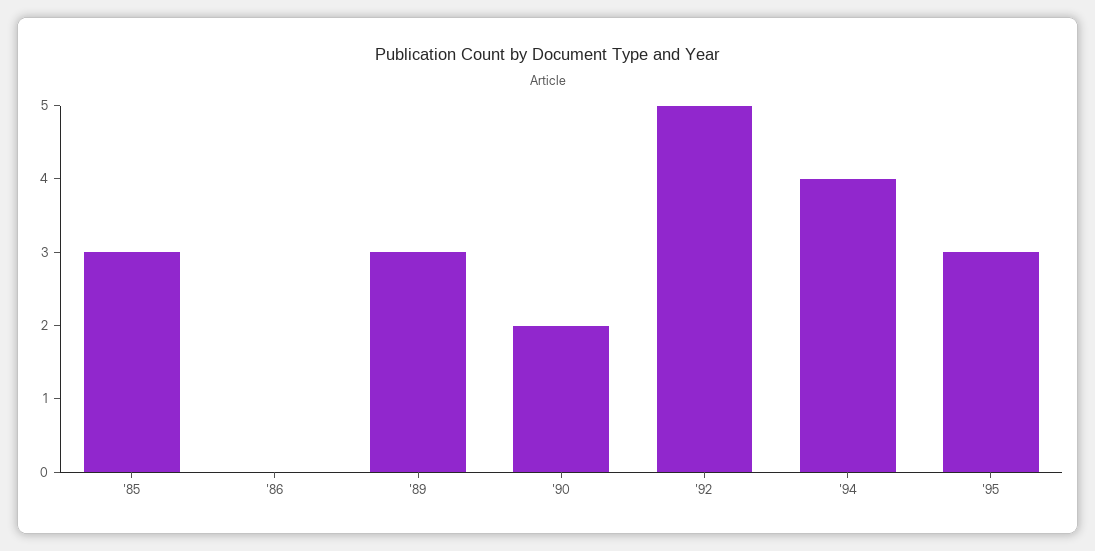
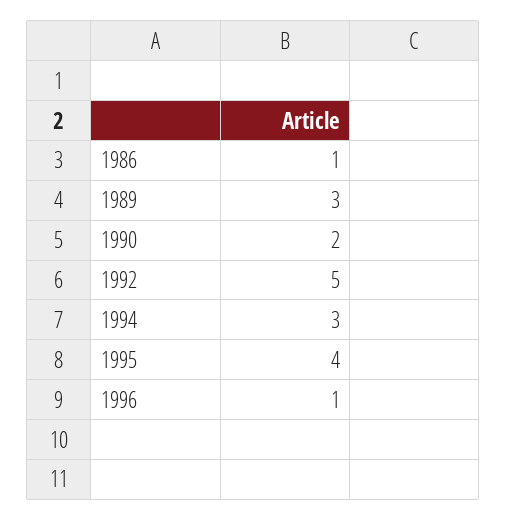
'85: 3 -> none
'86: 0 -> 1
'94: 4 -> 3
'95: 3 -> 4
1996: none -> 1

